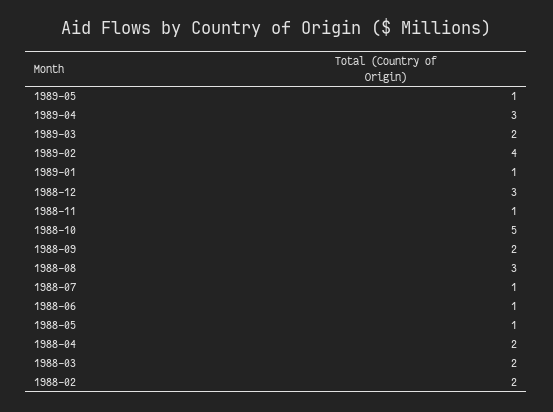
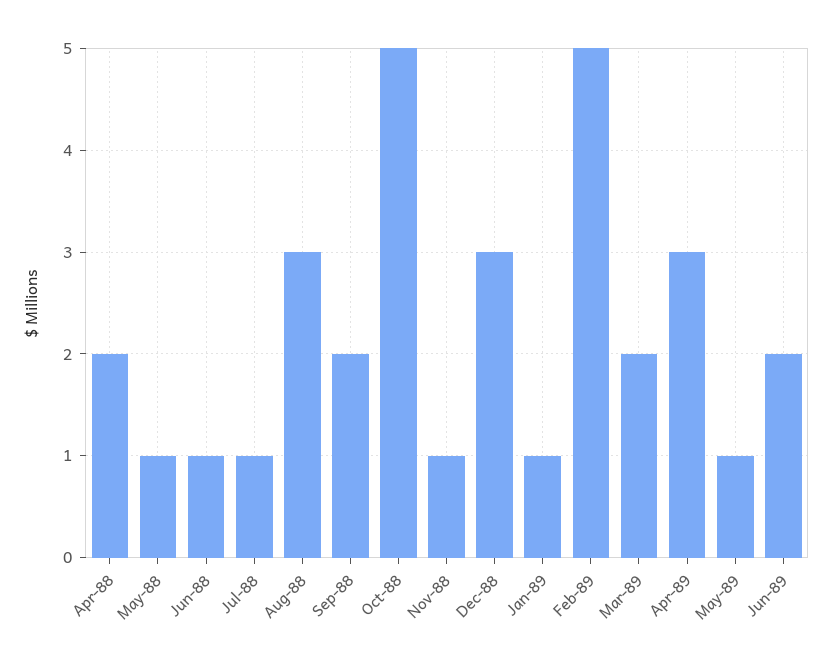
1989-02: 4 -> 5
1988-03: 2 -> none
1988-02: 2 -> none
Jun-89: none -> 2

